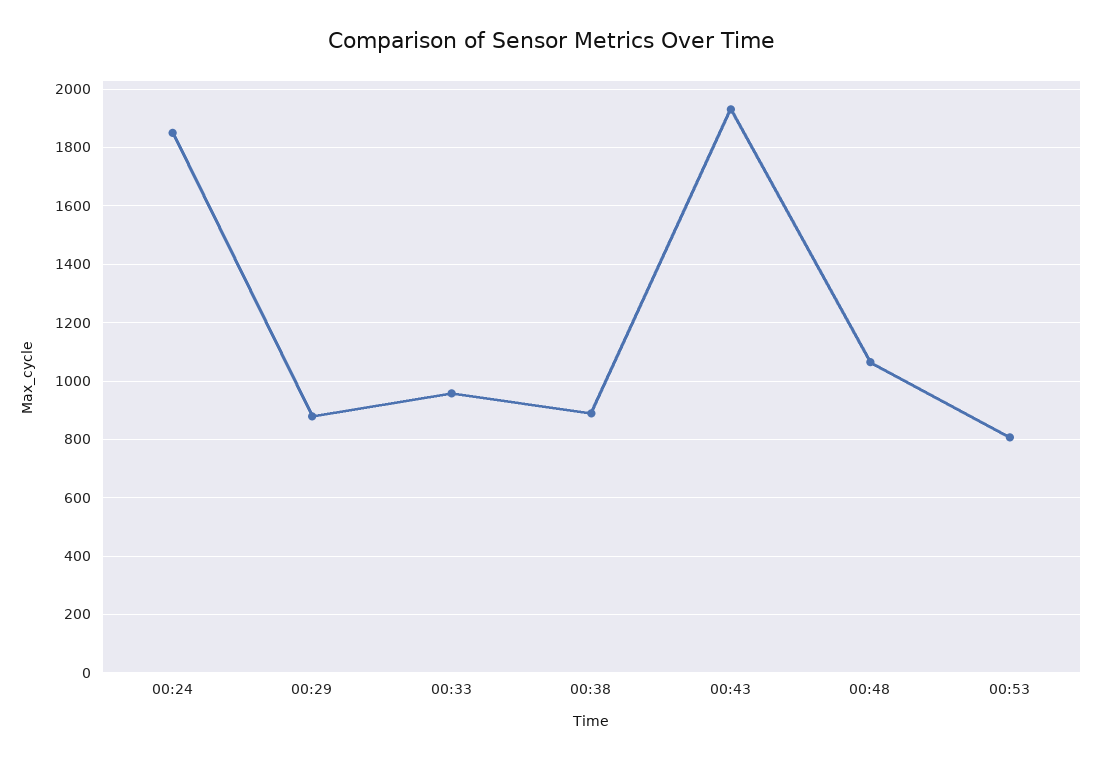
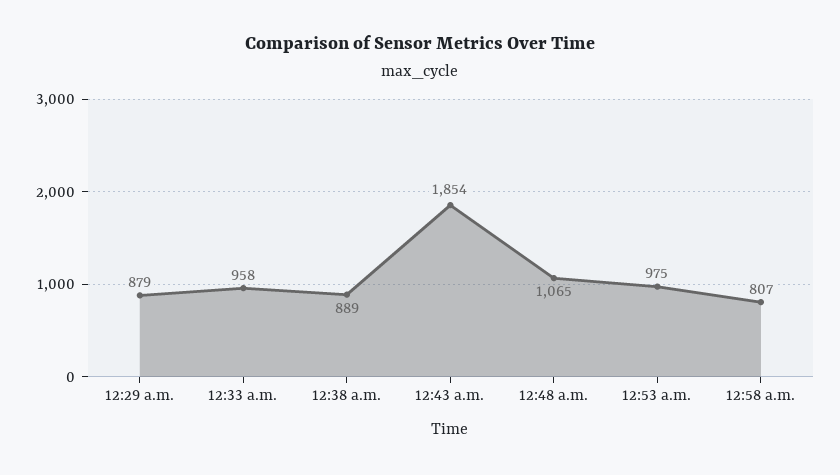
00:24: 1850 -> none
00:43: 1925 -> 1854
00:53: 800 -> 975
12:58 a.m.: none -> 807

